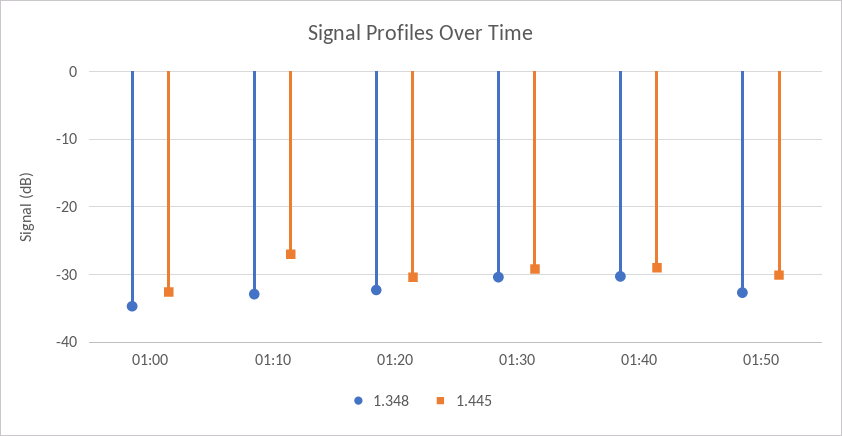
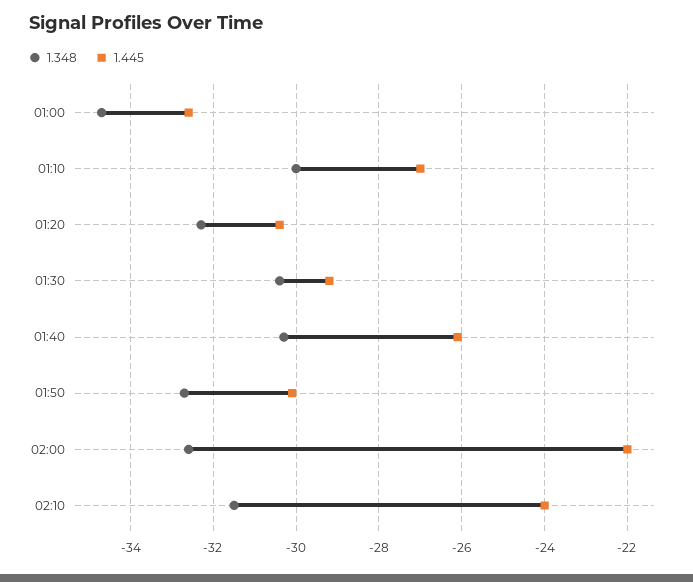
1.348, 01:10: -33 -> -30
1.445, 01:40: -29 -> -26
1.348, 02:00: none -> -32.5
1.445, 02:00: none -> -22
1.348, 02:10: none -> -31.5
1.445, 02:10: none -> -24

